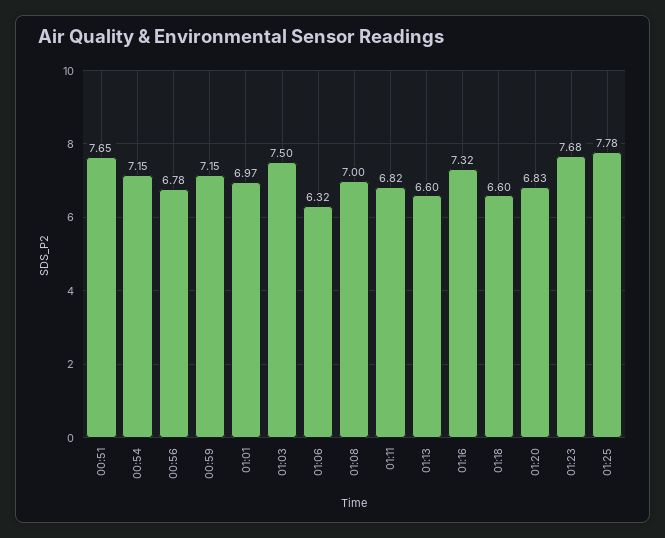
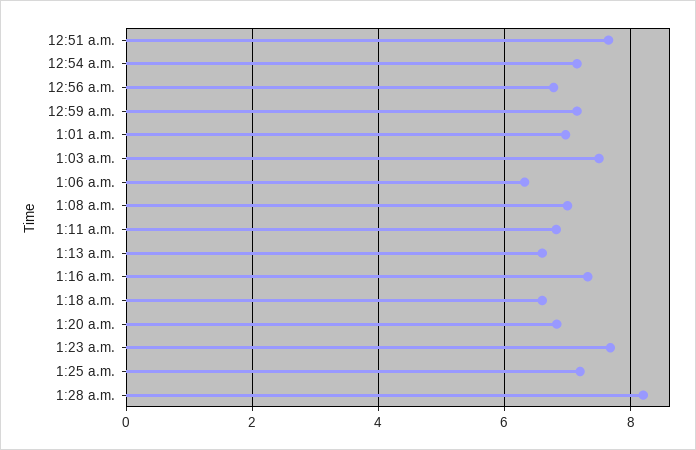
01:25: 7.78 -> 7.2
1:28 a.m.: none -> 8.2

